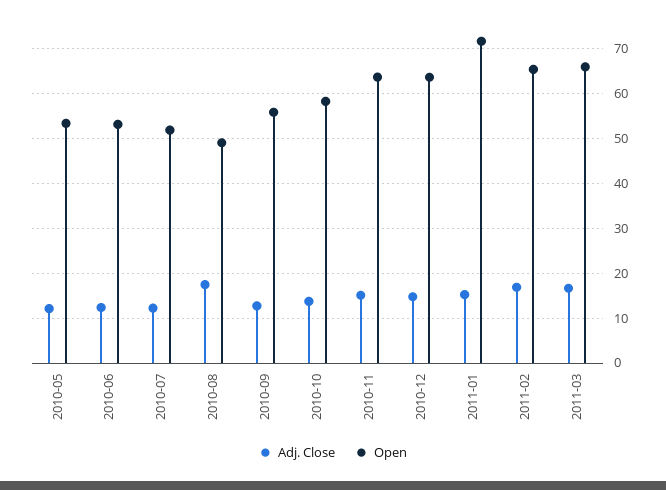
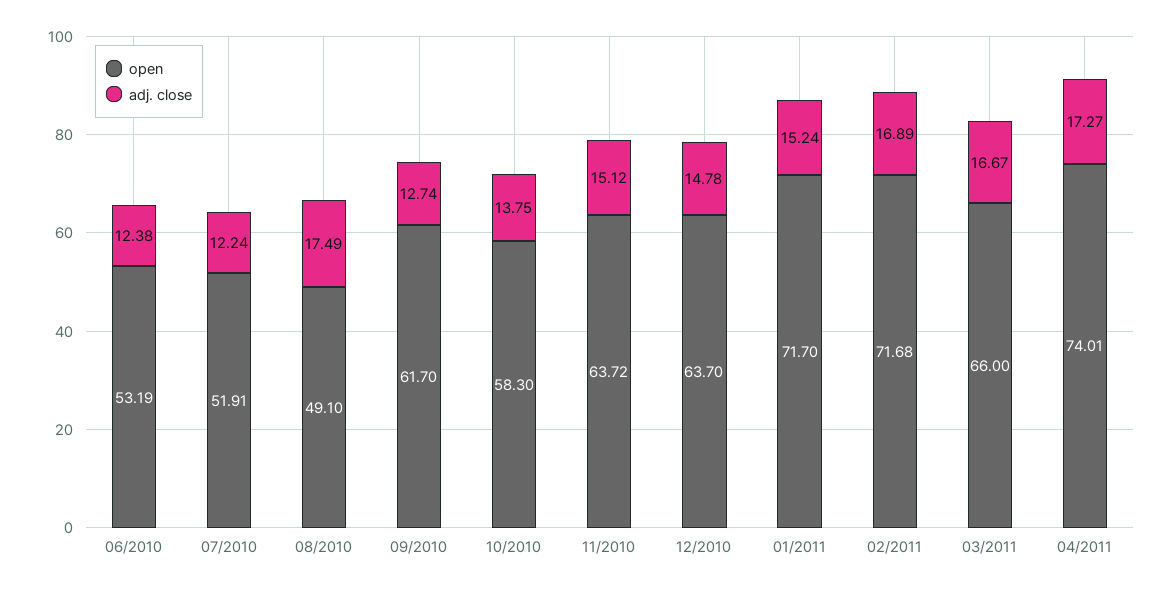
Adj. Close, 2010-05: 12 -> none
Open, 2010-05: 54 -> none
Open, 2010-09: 56 -> 61.7
Open, 2011-02: 66 -> 71.68
Open, 04/2011: none -> 74.01
Adj. Close, 04/2011: none -> 17.27

